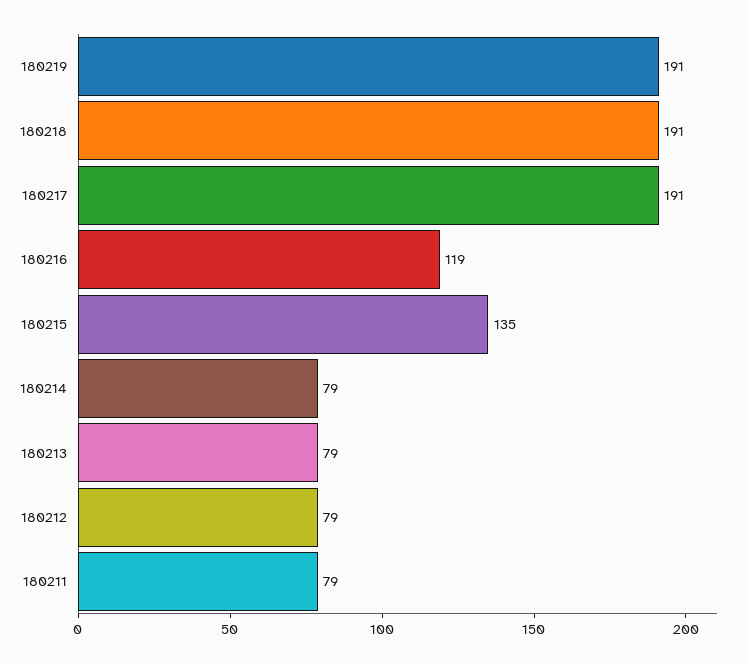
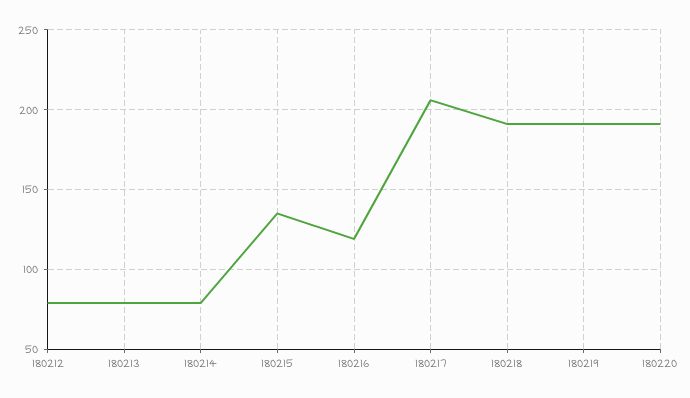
180217: 191 -> 205
180211: 79 -> none
180220: none -> 190

